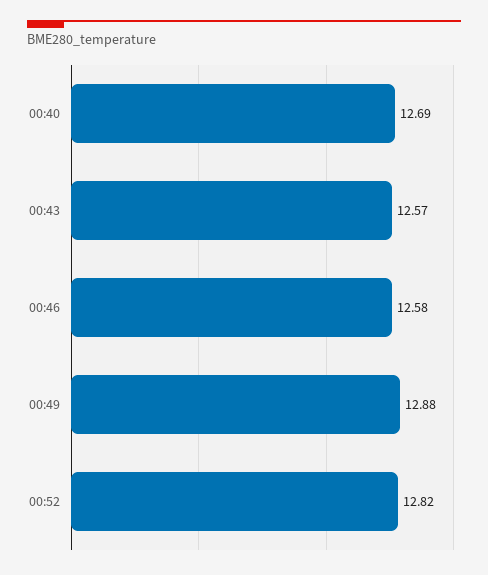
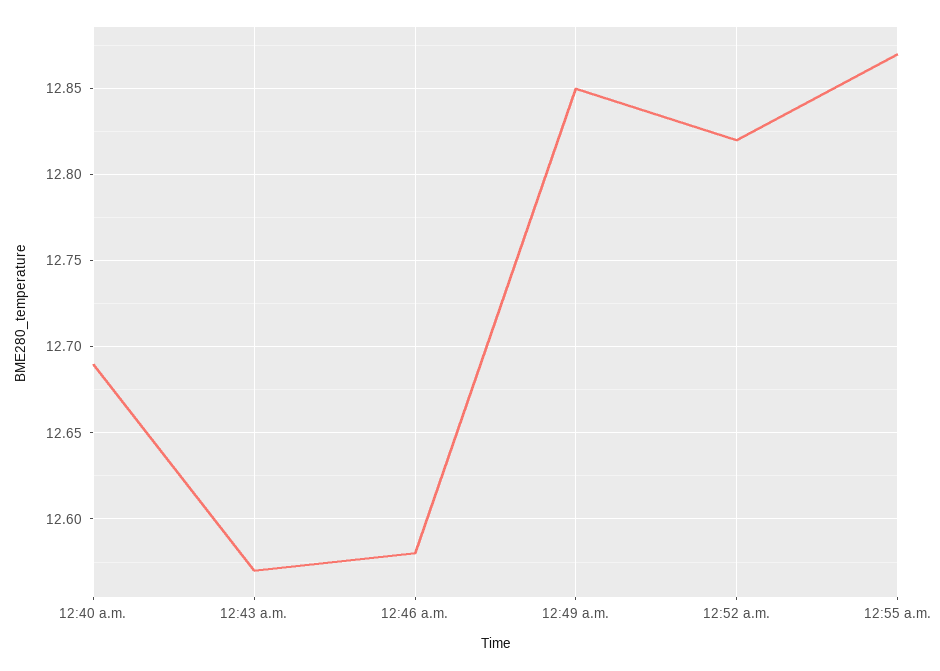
00:49: 12.88 -> 12.85
12:55 a.m.: none -> 12.87

